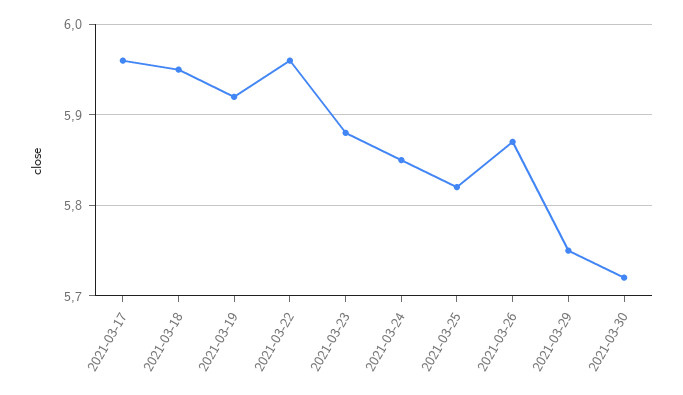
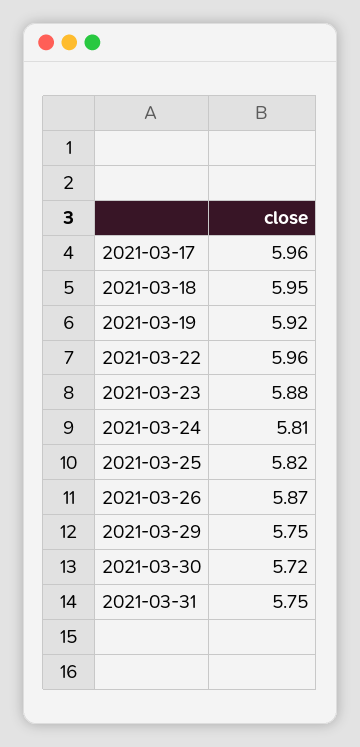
2021-03-24: 5.85 -> 5.81
2021-03-31: none -> 5.75

